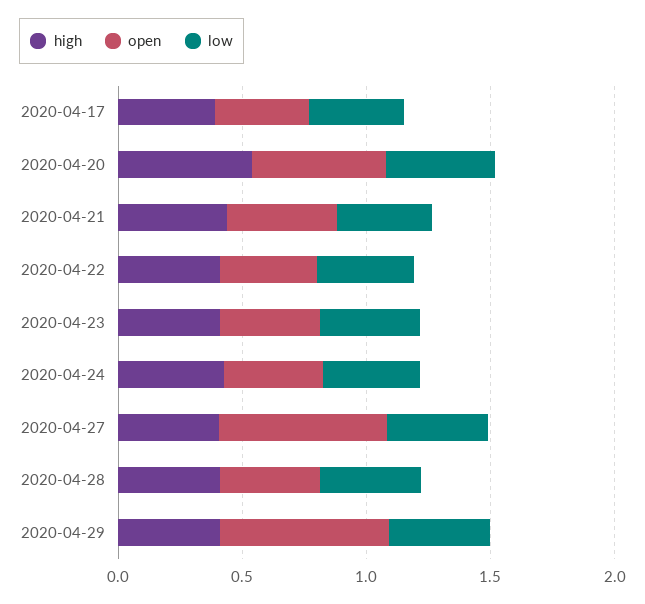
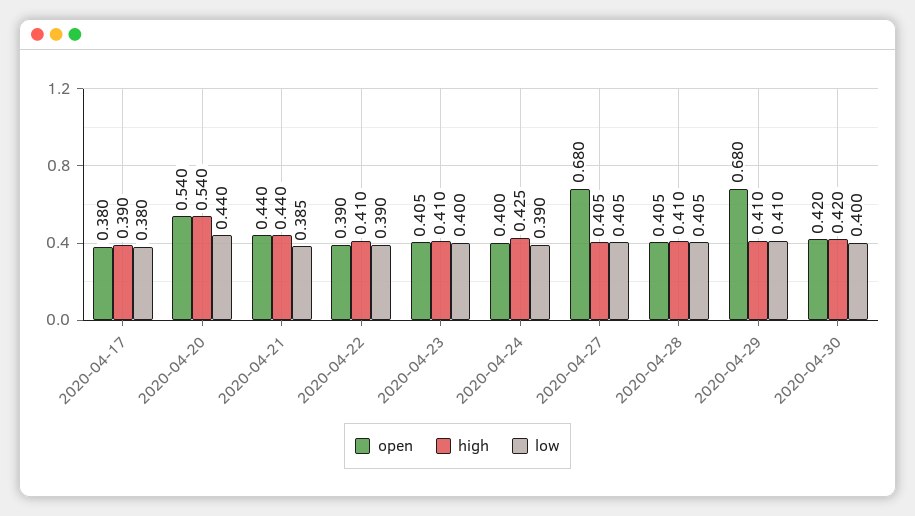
open, 2020-04-30: none -> 0.42
high, 2020-04-30: none -> 0.42
low, 2020-04-30: none -> 0.4

